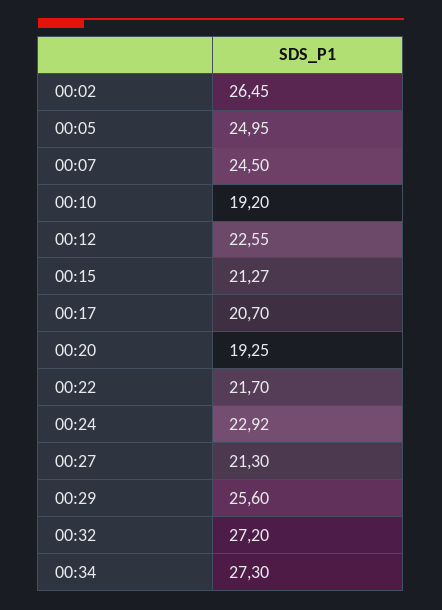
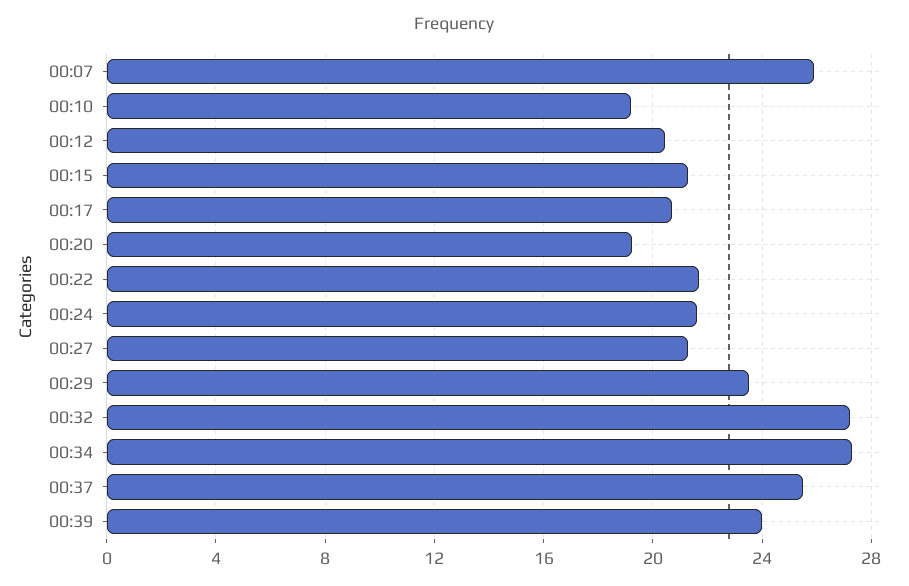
00:02: 26.45 -> none
00:05: 24.95 -> none
00:07: 24.5 -> 26
00:12: 22.55 -> 20.5
00:24: 22.92 -> 21.5
00:29: 25.6 -> 23.5
00:37: none -> 25.5
00:39: none -> 24

